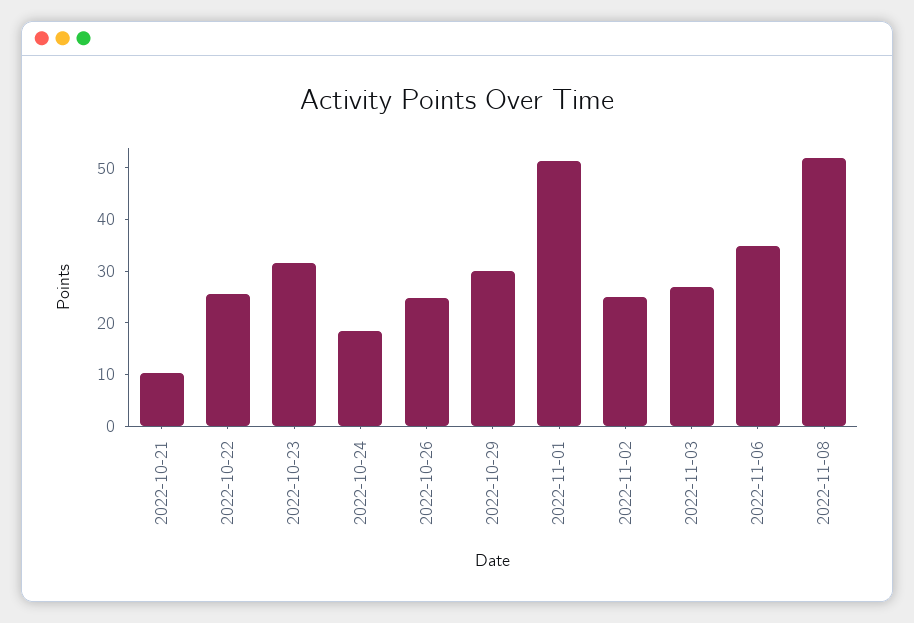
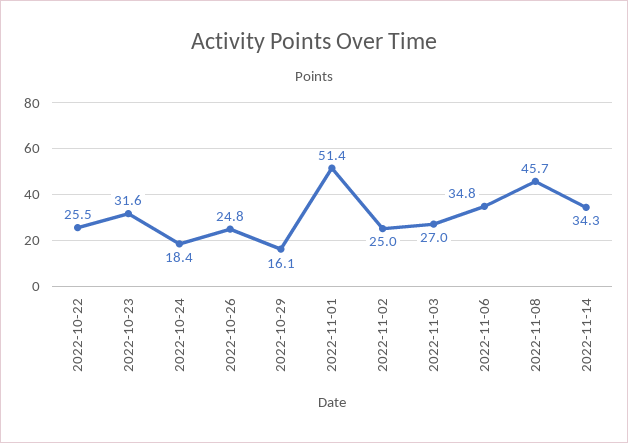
2022-10-21: 10 -> none
2022-10-29: 30 -> 16.1
2022-11-08: 52 -> 45.7
2022-11-14: none -> 34.3

